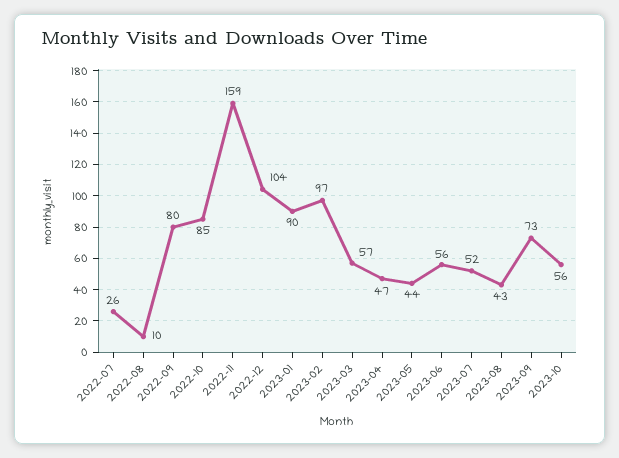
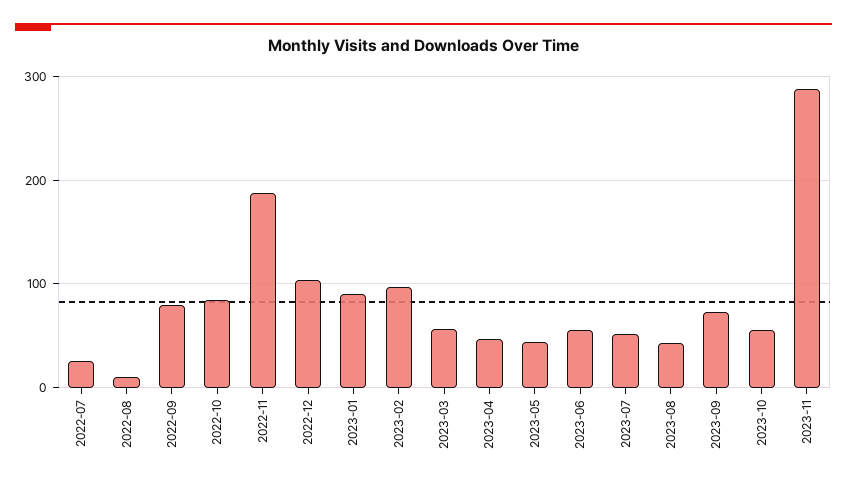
2022-11: 159 -> 190
2023-11: none -> 290

